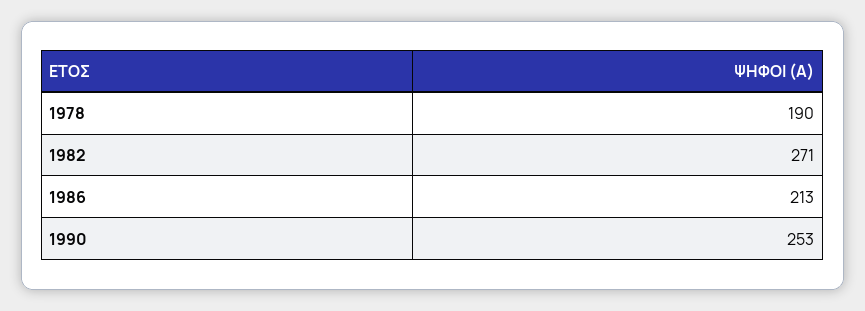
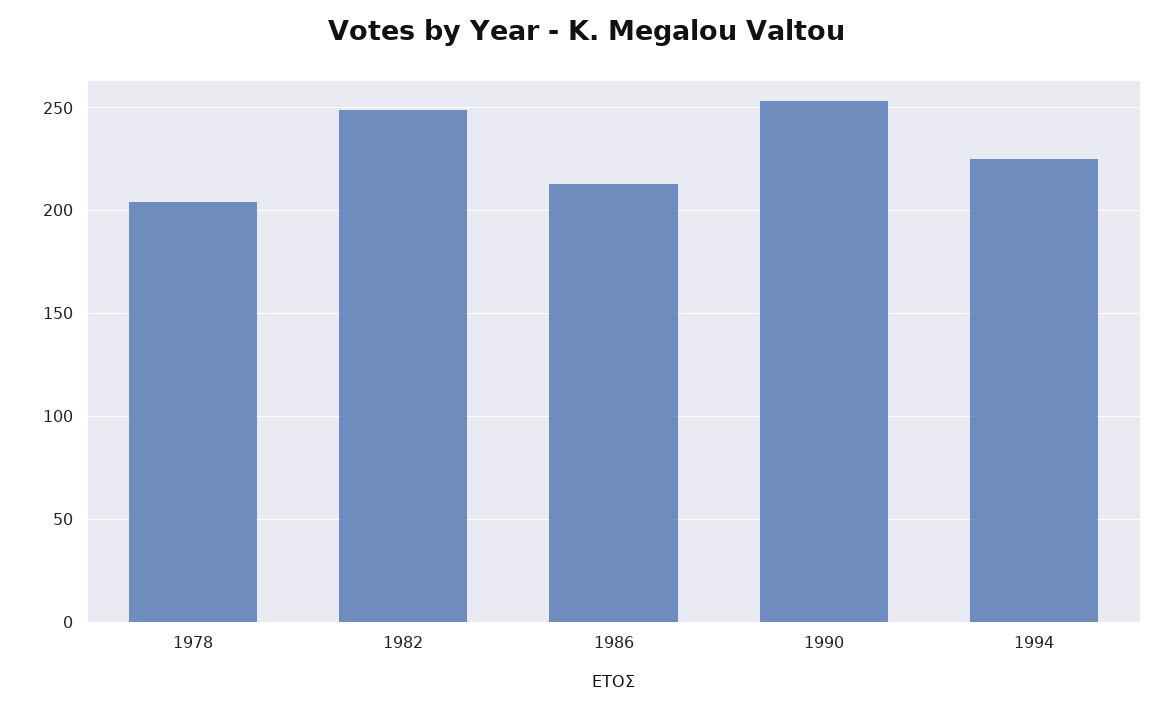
1978: 190 -> 205
1982: 271 -> 250
1994: none -> 225

